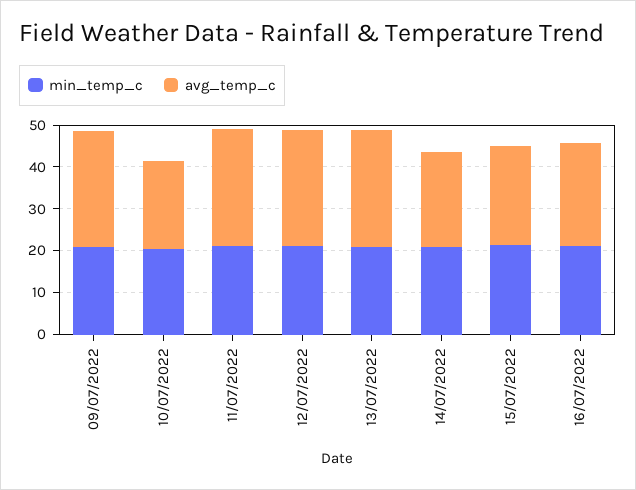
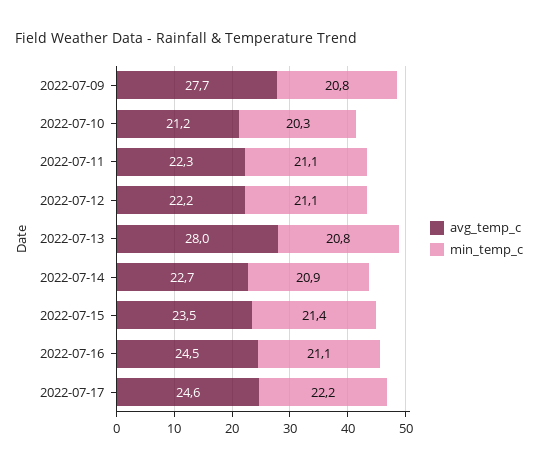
avg_temp_c, 11/07/2022: 28 -> 22.3
avg_temp_c, 12/07/2022: 28 -> 22.2
avg_temp_c, 2022-07-17: none -> 24.6
min_temp_c, 2022-07-17: none -> 22.2

